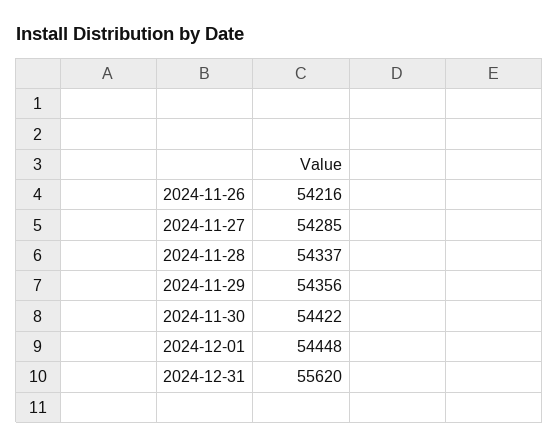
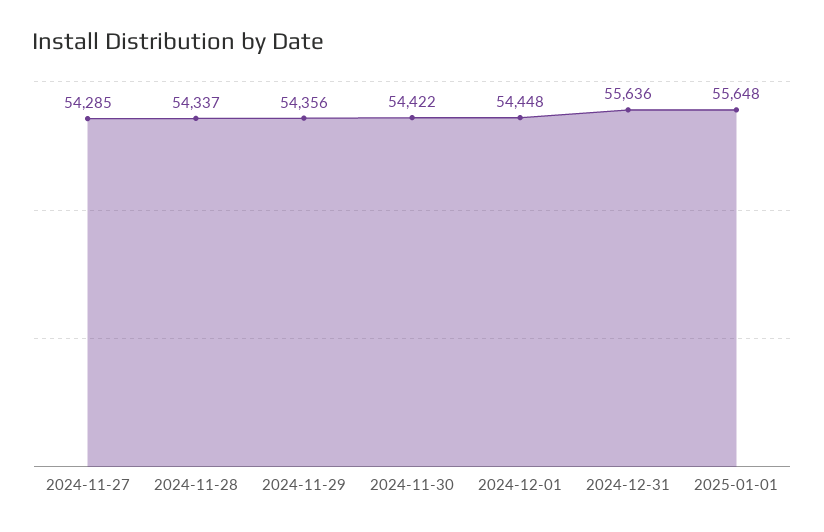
2024-11-26: 54216 -> none
2024-12-31: 55620 -> 55636
2025-01-01: none -> 55648

